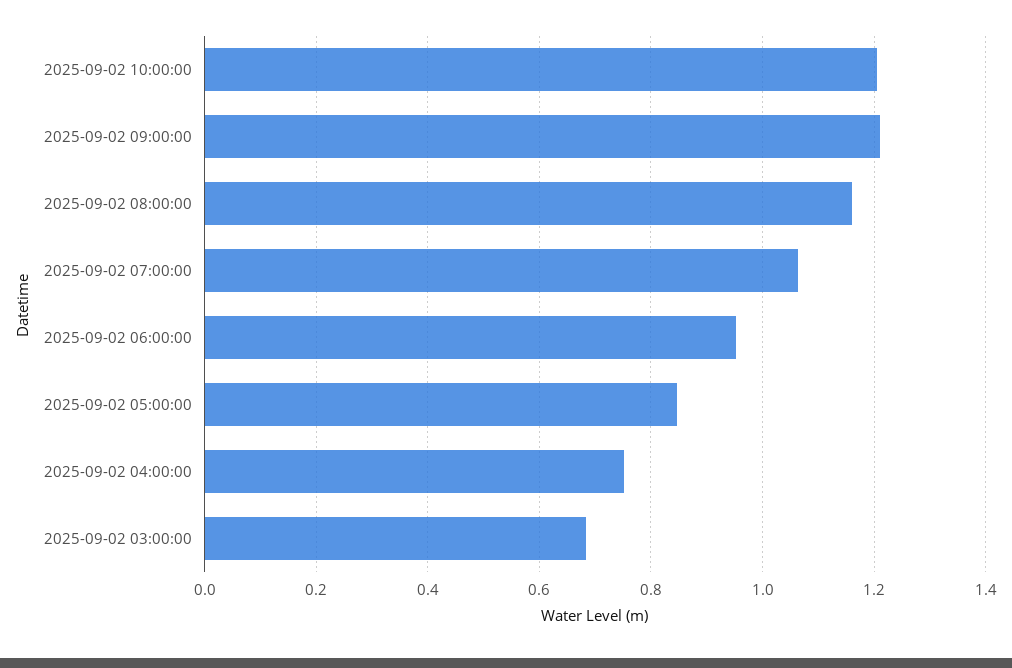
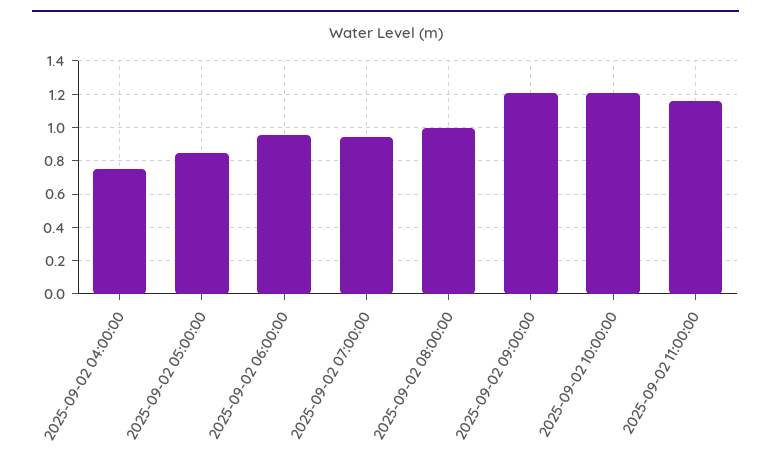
2025-09-02 08:00:00: 1.16 -> 1
2025-09-02 07:00:00: 1.06 -> 0.95
2025-09-02 03:00:00: 0.68 -> none
2025-09-02 11:00:00: none -> 1.15

